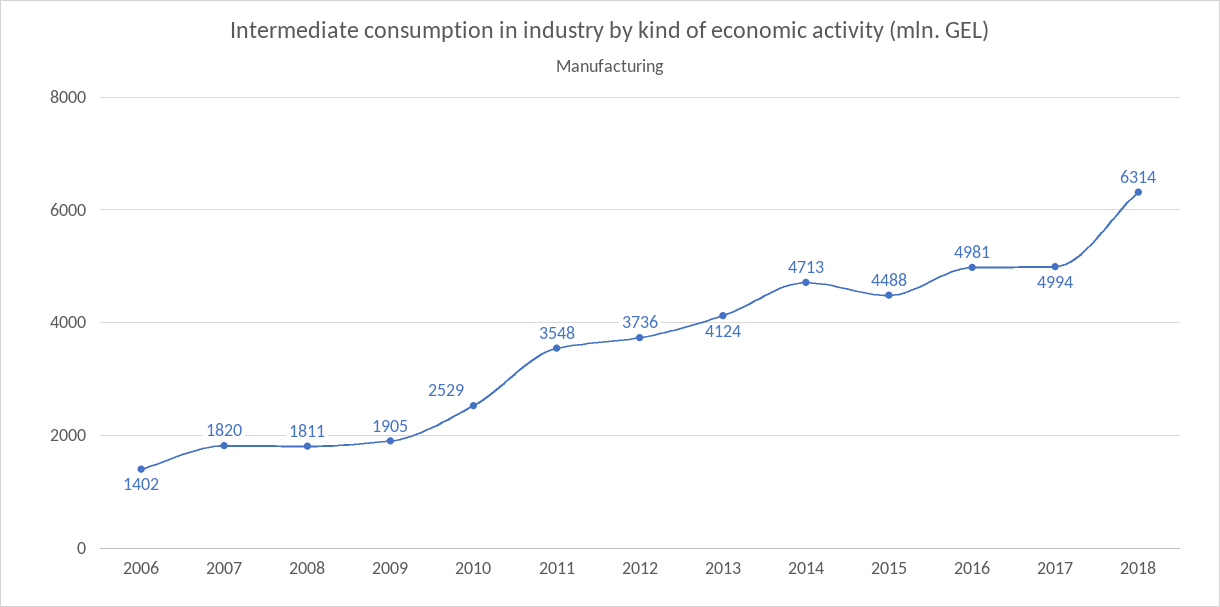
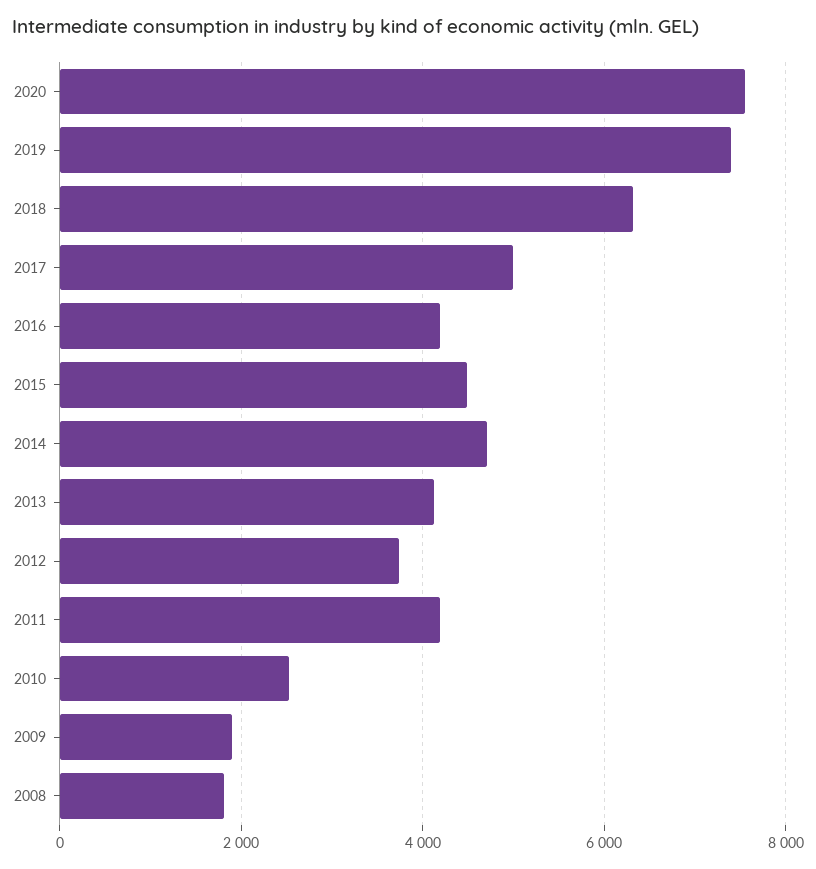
2006: 1402 -> none
2007: 1820 -> none
2011: 3548 -> 4200
2016: 4981 -> 4200
2020: none -> 7600
2019: none -> 7400

